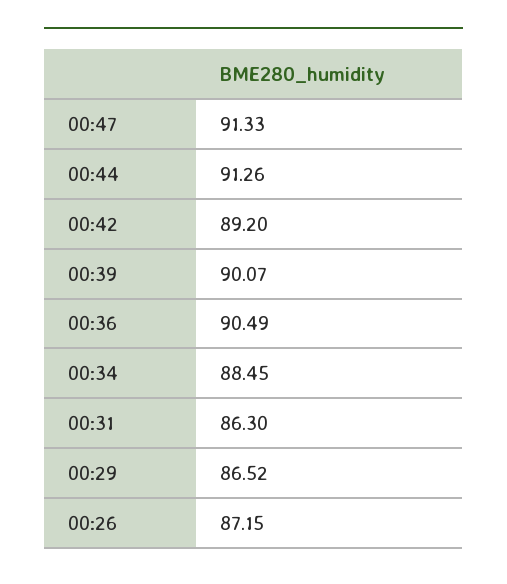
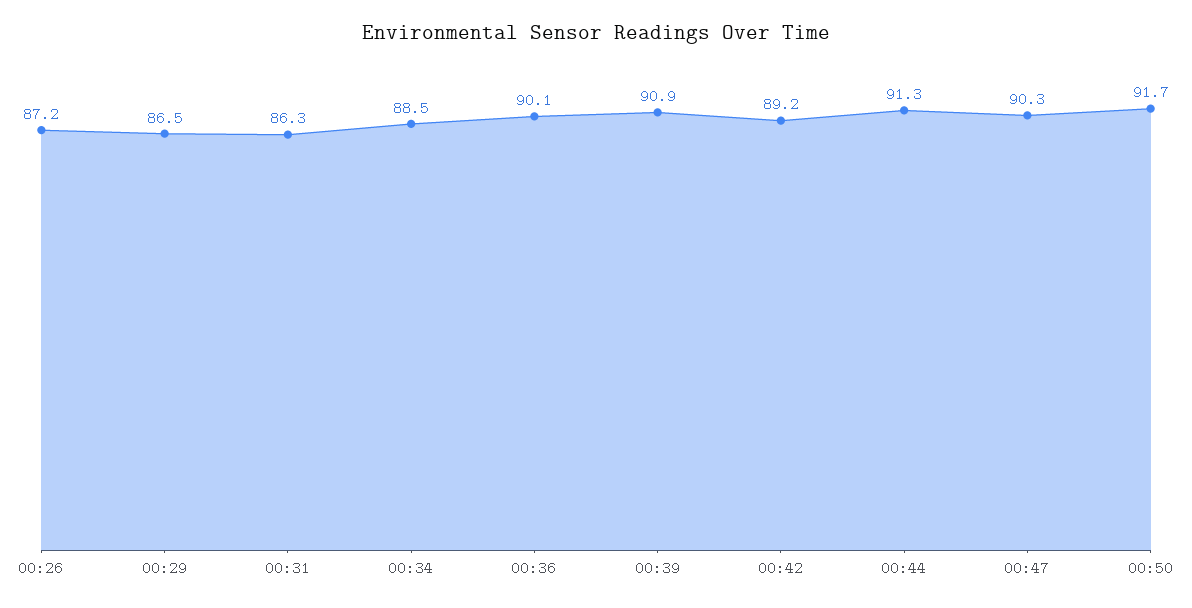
00:47: 91.33 -> 90.3
00:39: 90.07 -> 90.9
00:36: 90.49 -> 90.1
00:50: none -> 91.7

